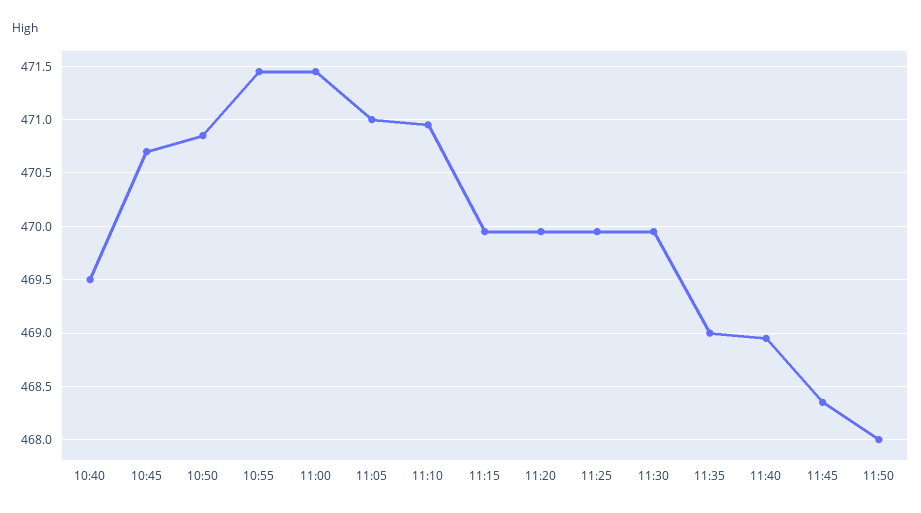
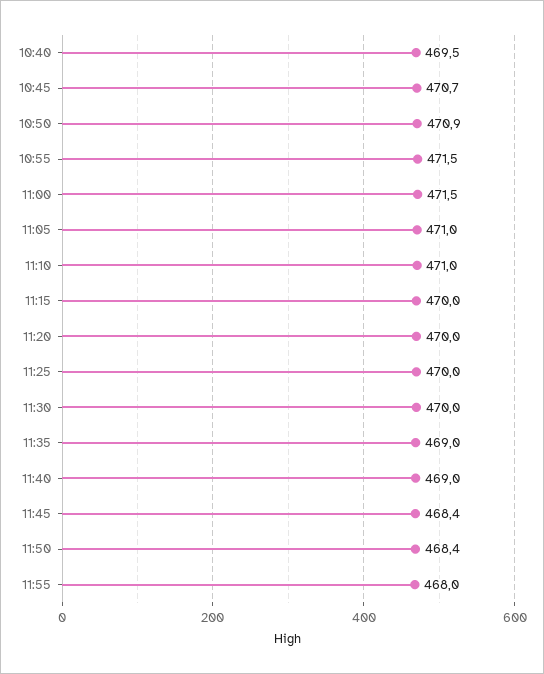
11:50: 468 -> 468.4
11:55: none -> 468

